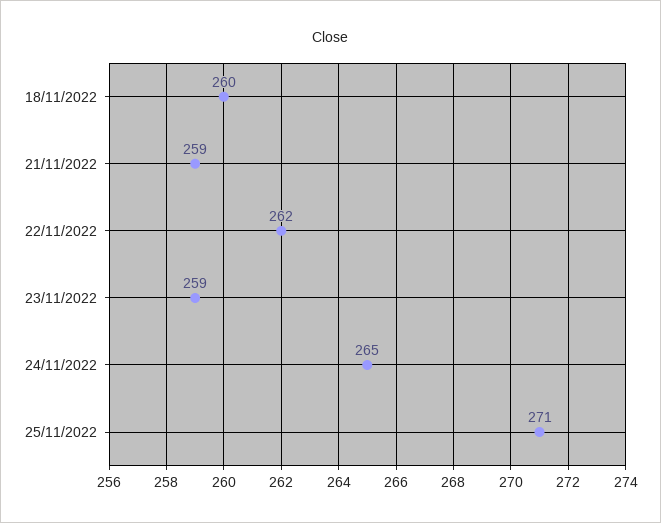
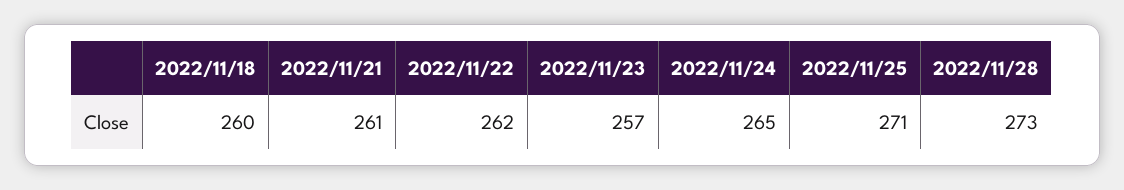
21/11/2022: 259 -> 261
23/11/2022: 259 -> 257
2022/11/28: none -> 273

